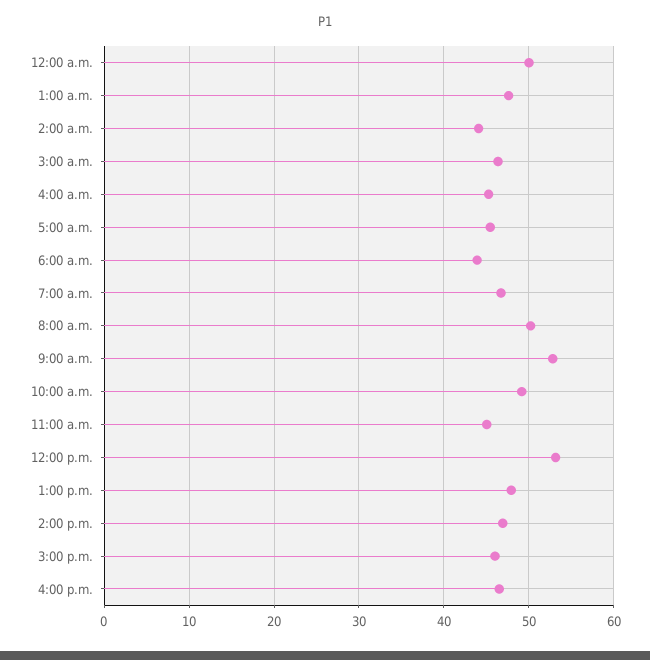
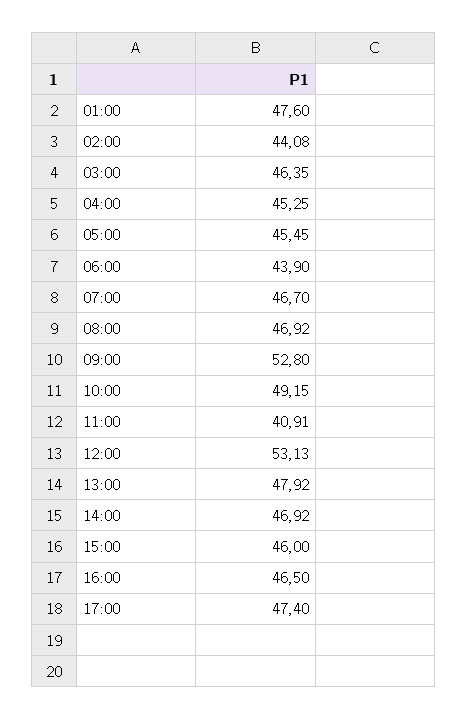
12:00 a.m.: 50 -> none
8:00 a.m.: 50 -> 46.92
11:00 a.m.: 45 -> 40.91
17:00: none -> 47.4

